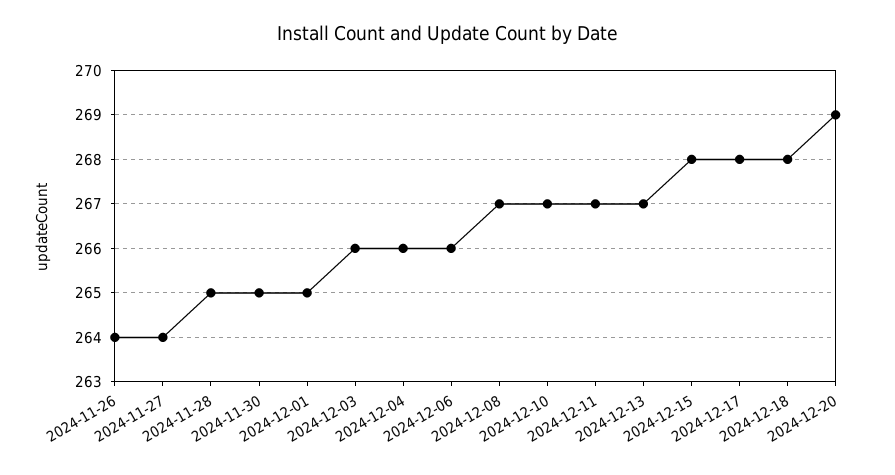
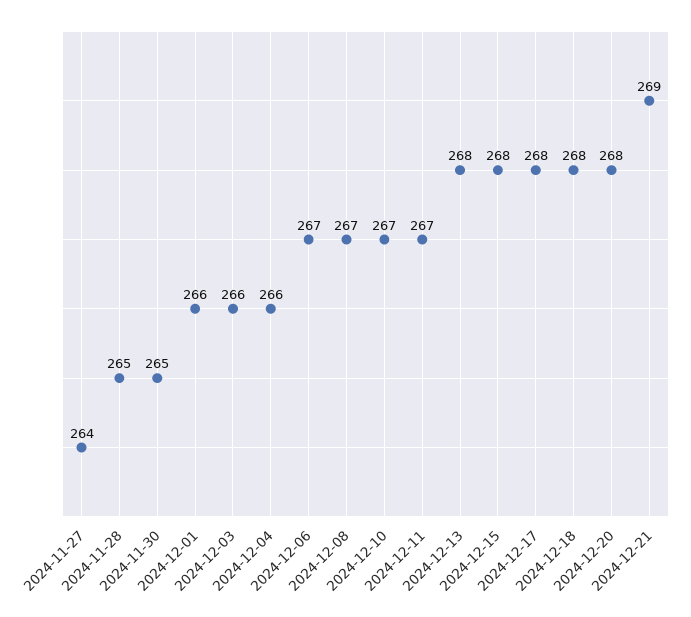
2024-11-26: 264 -> none
2024-12-01: 265 -> 266
2024-12-06: 266 -> 267
2024-12-13: 267 -> 268
2024-12-20: 269 -> 268
2024-12-21: none -> 269

